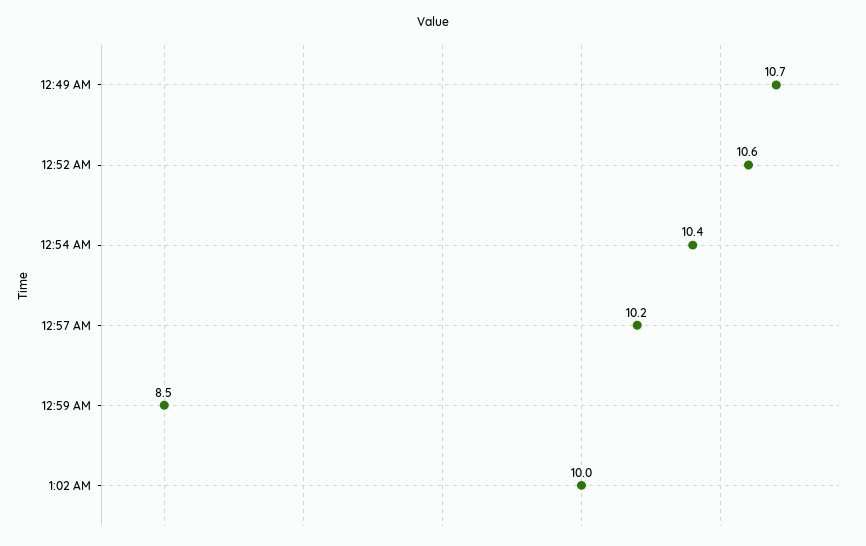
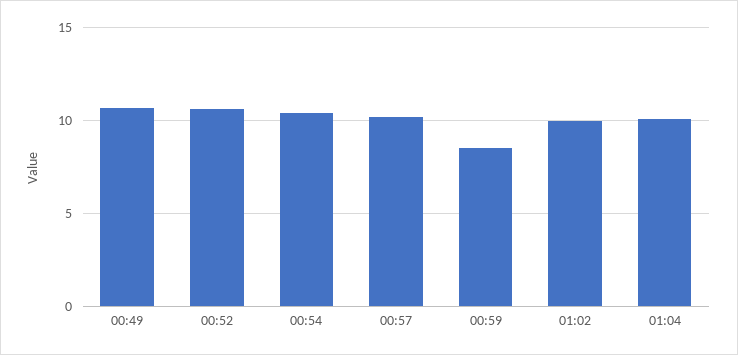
01:04: none -> 10

